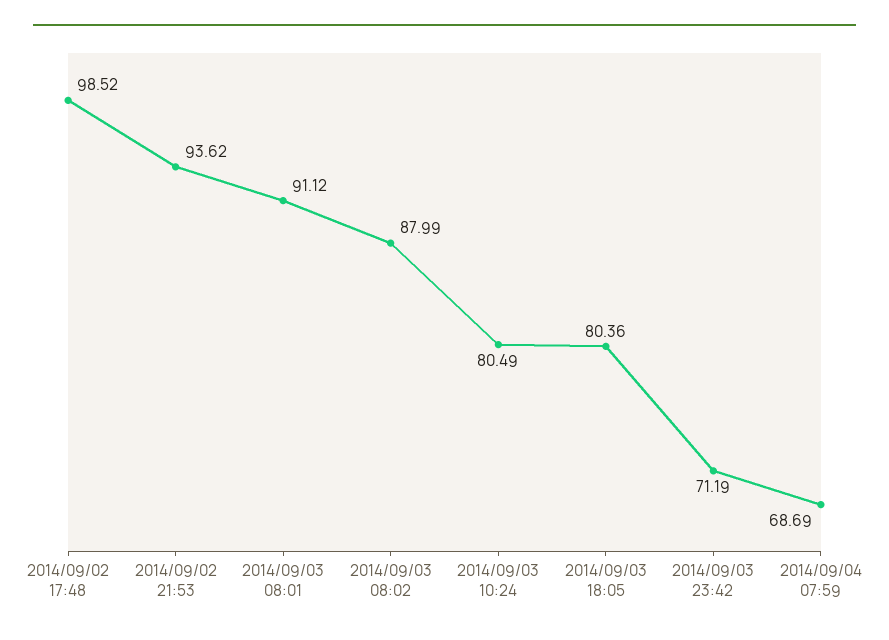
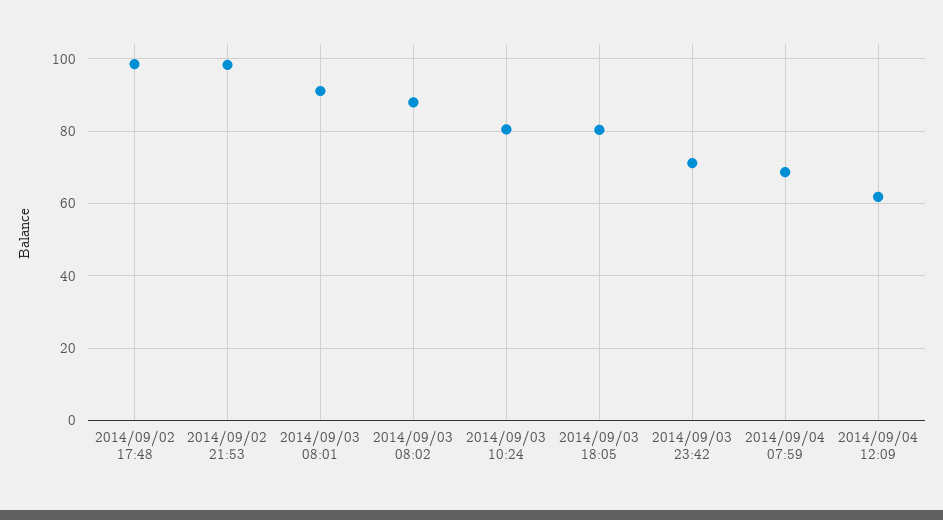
2014/09/02 21:53: 93.62 -> 98
2014/09/04 12:09: none -> 62

